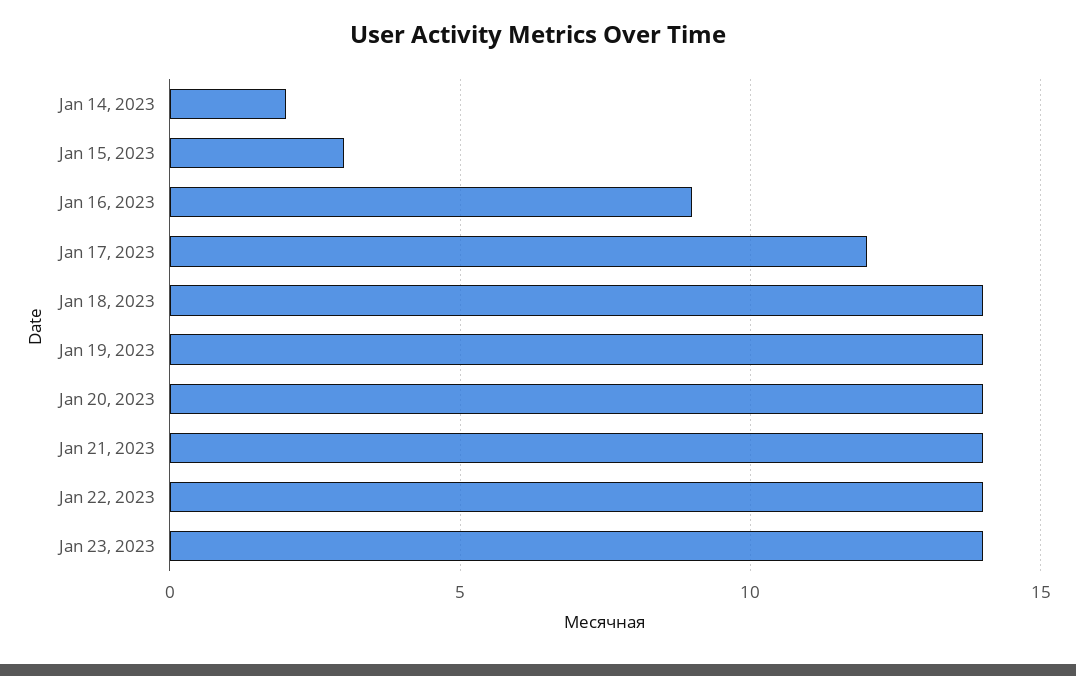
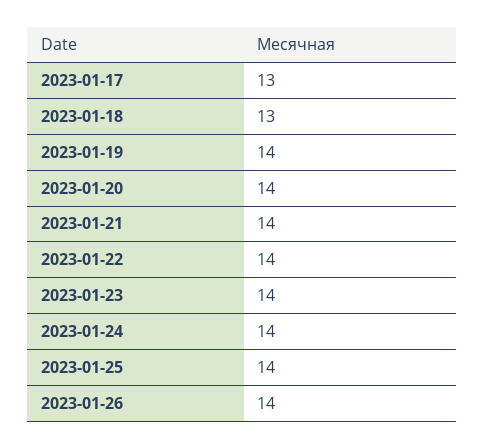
Jan 14, 2023: 2 -> none
Jan 15, 2023: 3 -> none
Jan 16, 2023: 9 -> none
Jan 17, 2023: 12 -> 13
Jan 18, 2023: 14 -> 13
2023-01-24: none -> 14
2023-01-25: none -> 14
2023-01-26: none -> 14

